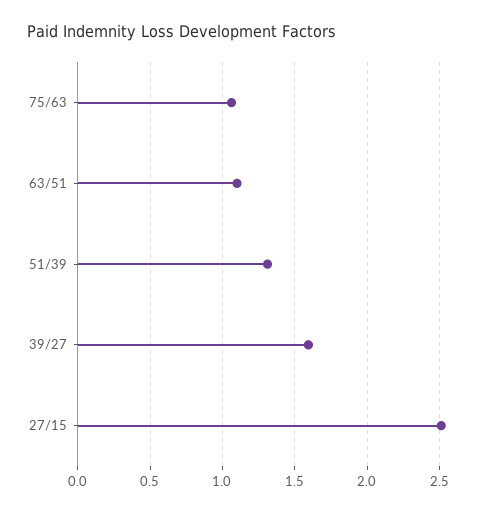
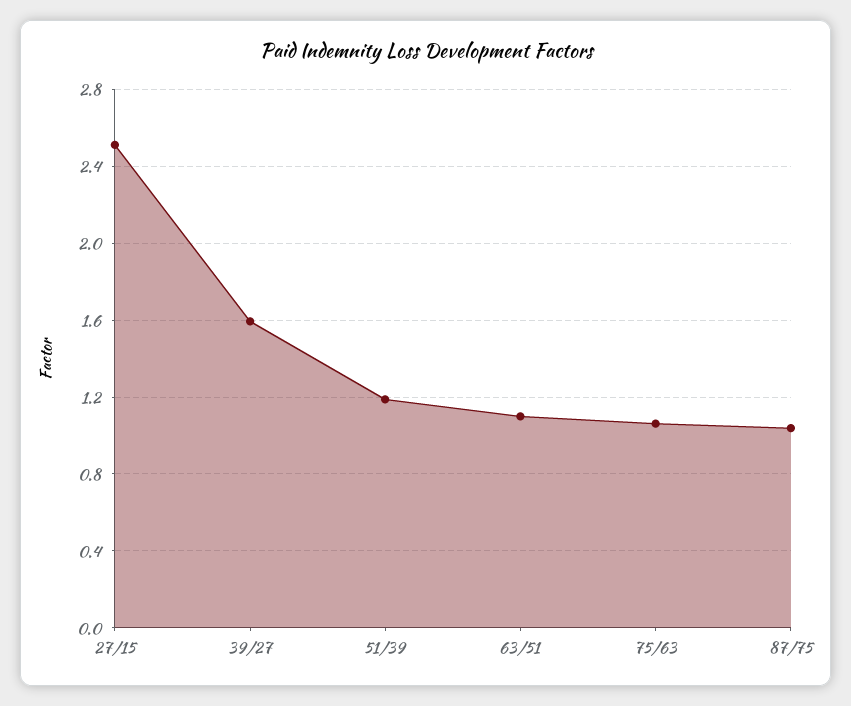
51/39: 1.3 -> 1.2
87/75: none -> 1.05

